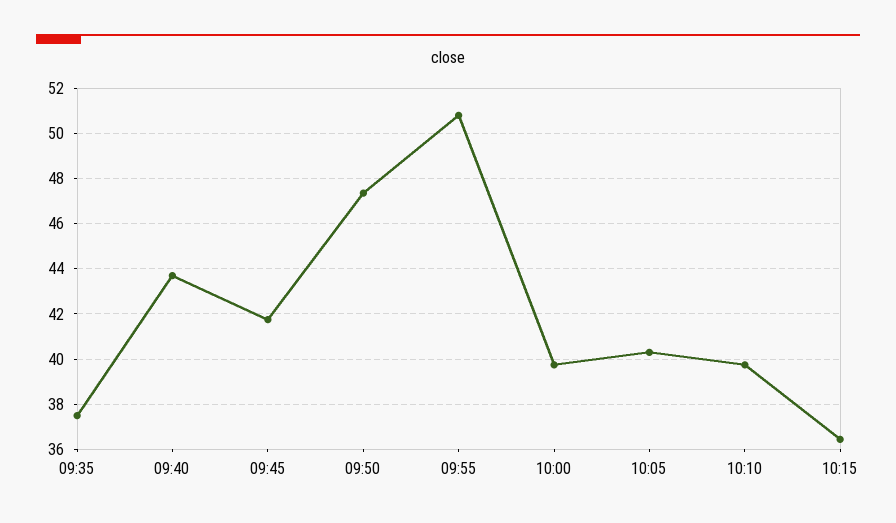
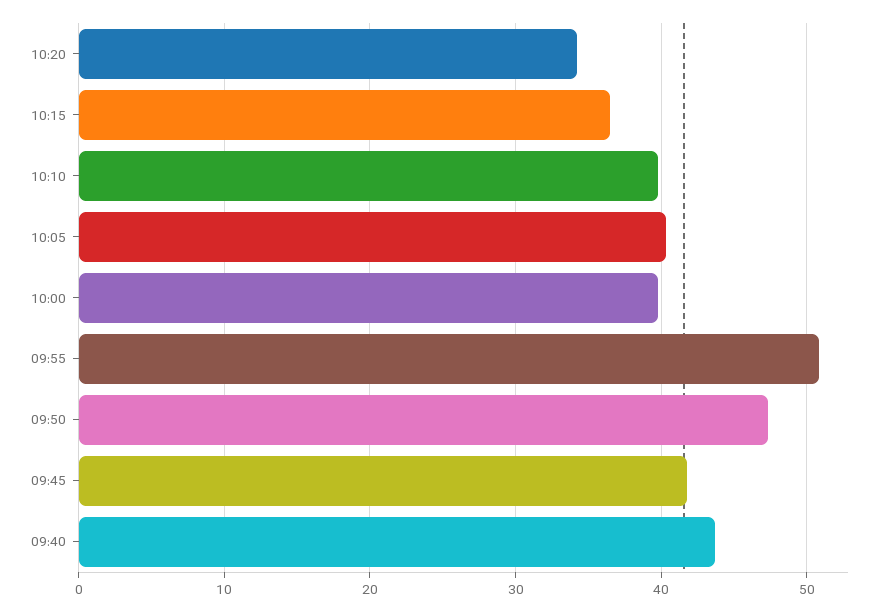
09:35: 37.5 -> none
10:20: none -> 34

